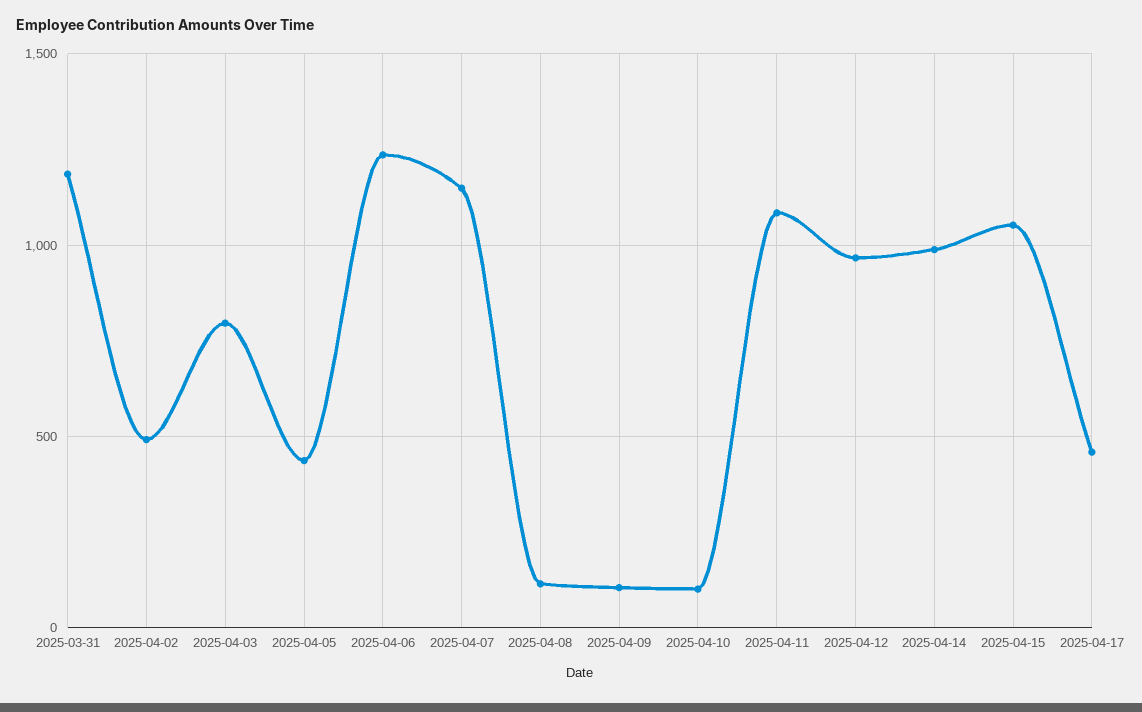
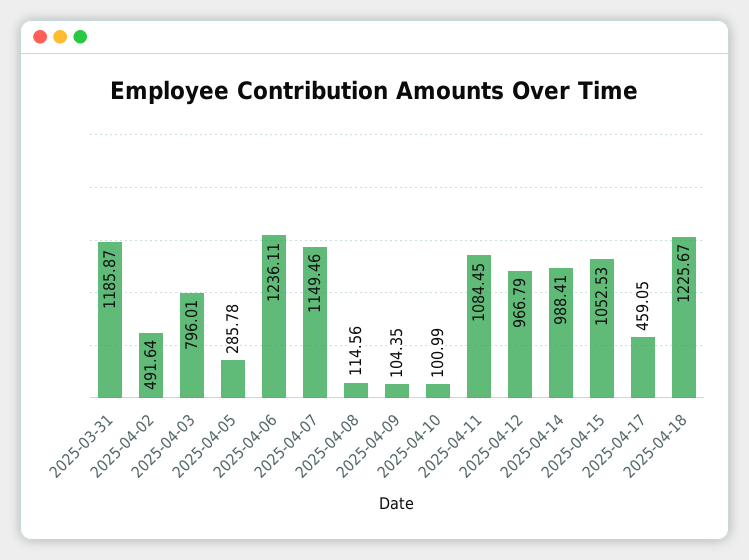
2025-04-05: 450 -> 285.78
2025-04-18: none -> 1225.67

